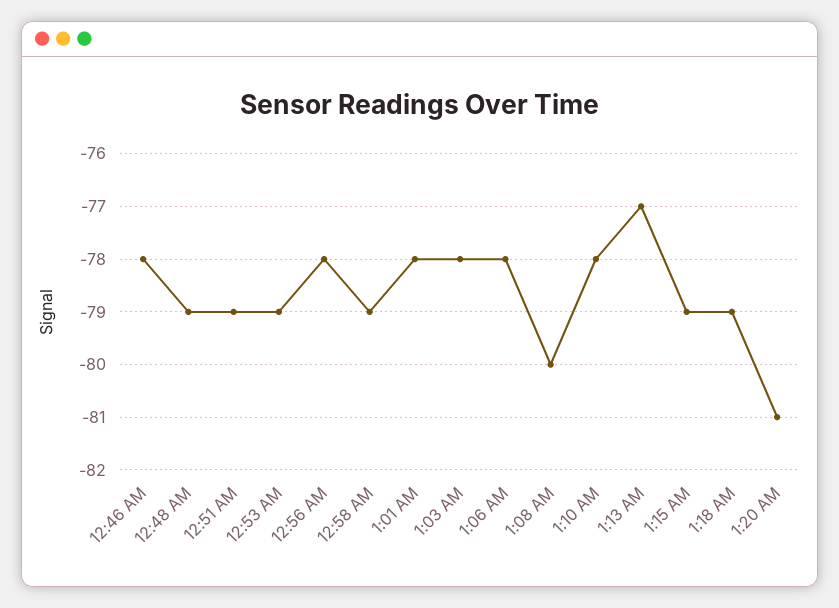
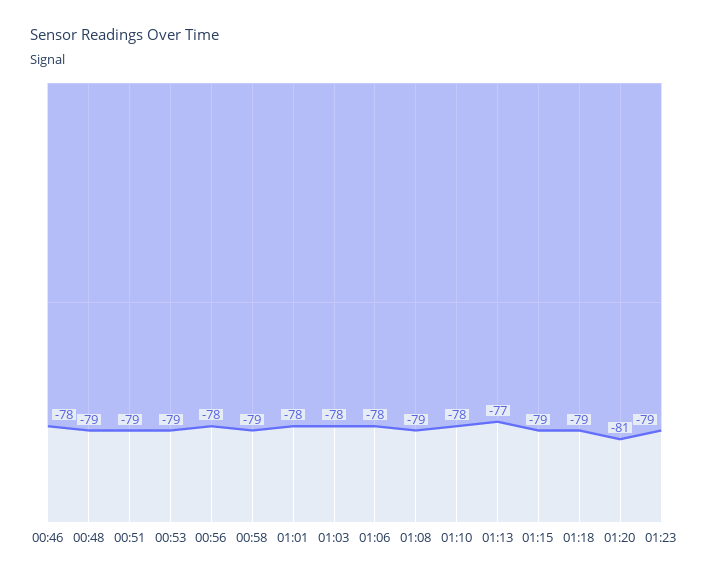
1:08 AM: -80 -> -79
01:23: none -> -79

